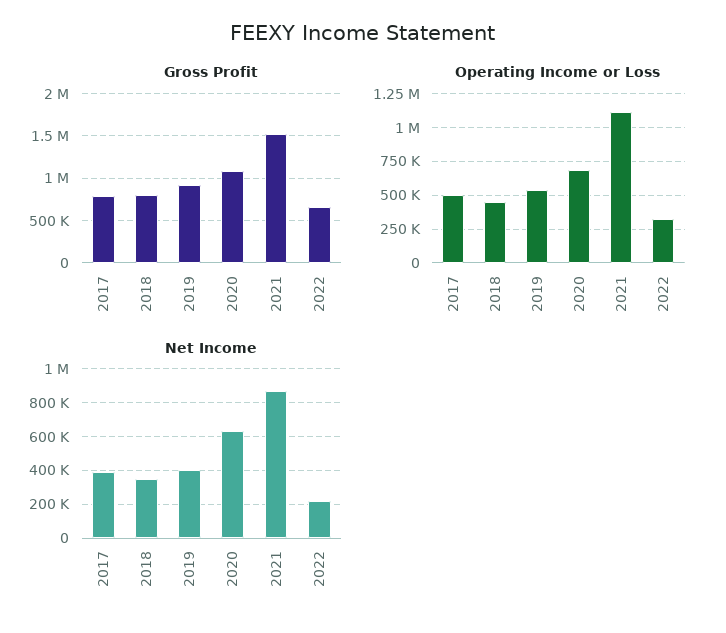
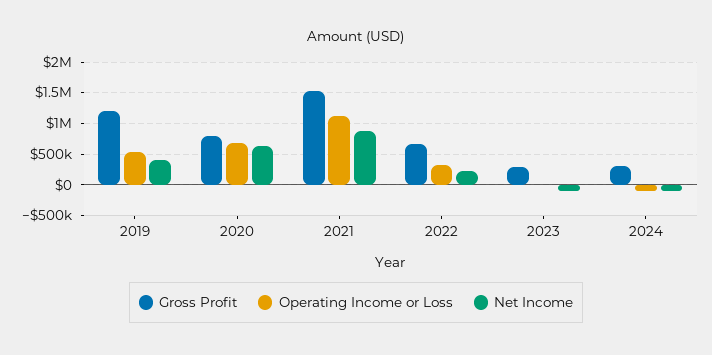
Gross Profit, 2017: 800000 -> none
Gross Profit, 2018: 800000 -> none
Gross Profit, 2019: 900000 -> 1200000
Gross Profit, 2020: 1100000 -> 800000
Operating Income or Loss, 2017: 500000 -> none
Operating Income or Loss, 2018: 450000 -> none
Net Income, 2017: 400000 -> none
Net Income, 2018: 350000 -> none
Gross Profit, 2023: none -> 300000
Operating Income or Loss, 2023: none -> 0
Net Income, 2023: none -> -100000
Gross Profit, 2024: none -> 300000
Operating Income or Loss, 2024: none -> -100000
Net Income, 2024: none -> -100000

